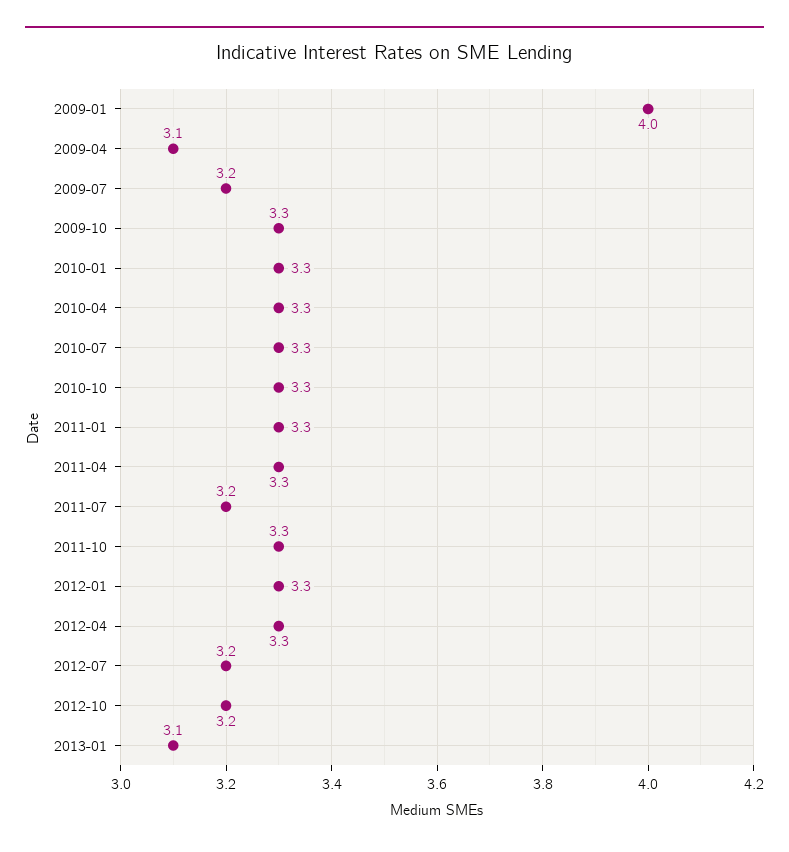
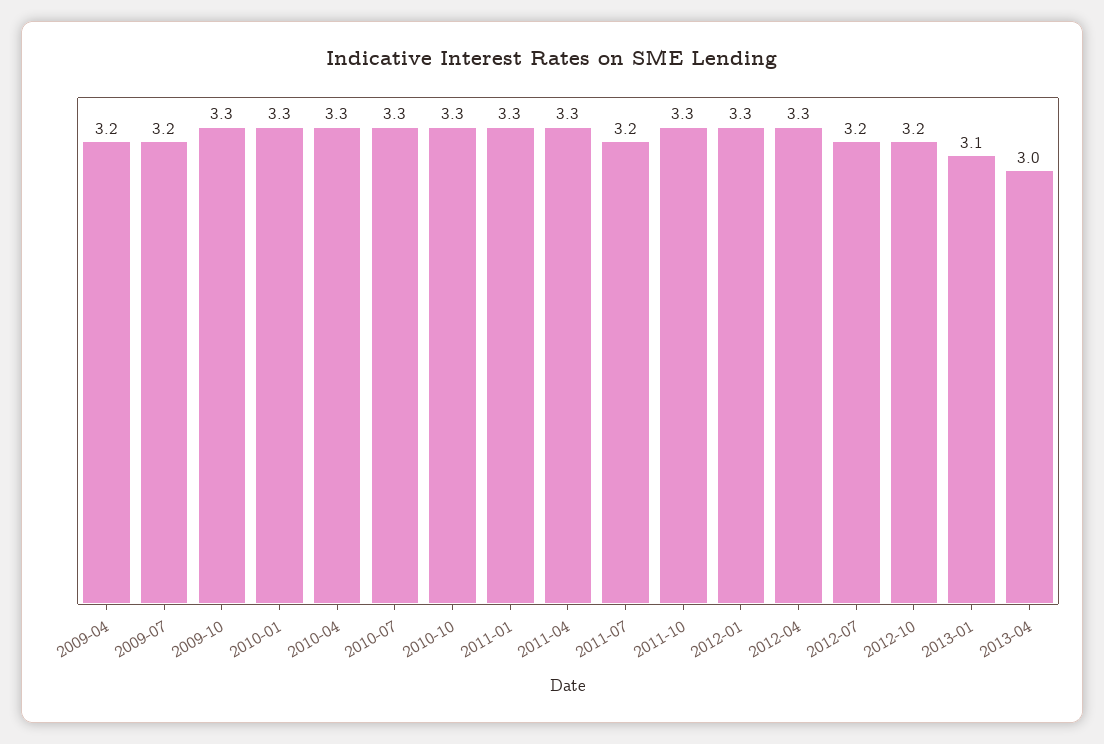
2009-01: 4 -> none
2009-04: 3.1 -> 3.2
2013-04: none -> 3

